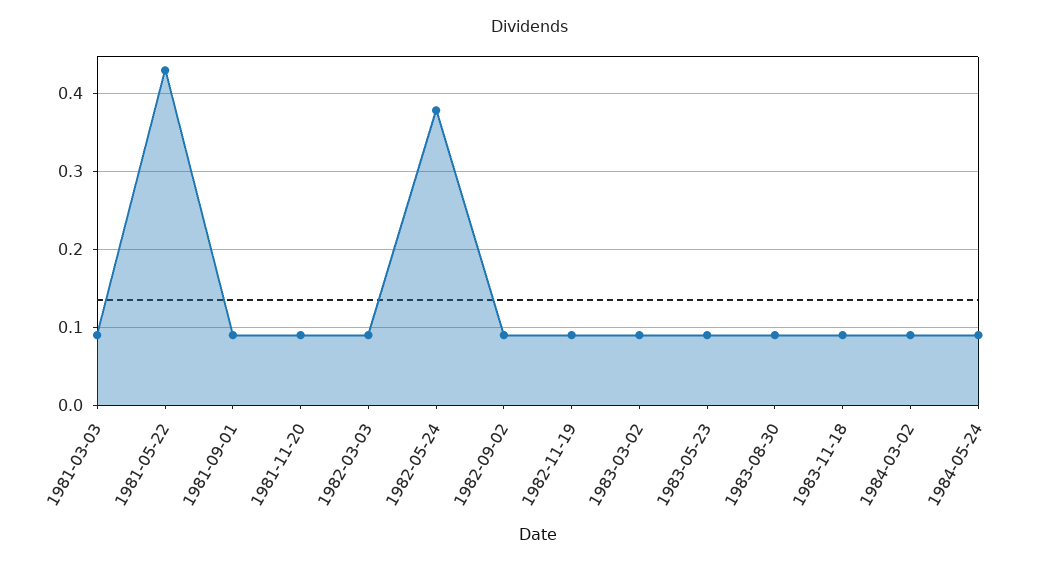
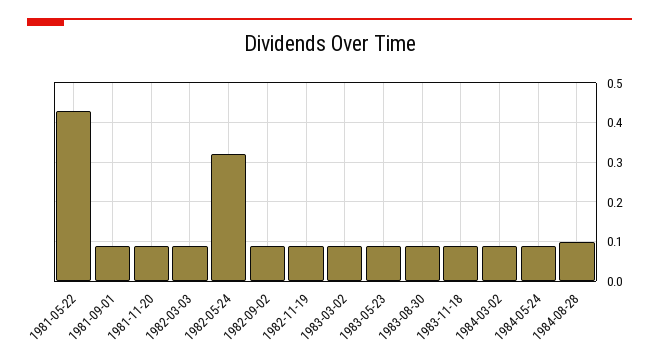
1981-03-03: 0.09 -> none
1982-05-24: 0.38 -> 0.32
1984-08-28: none -> 0.1

